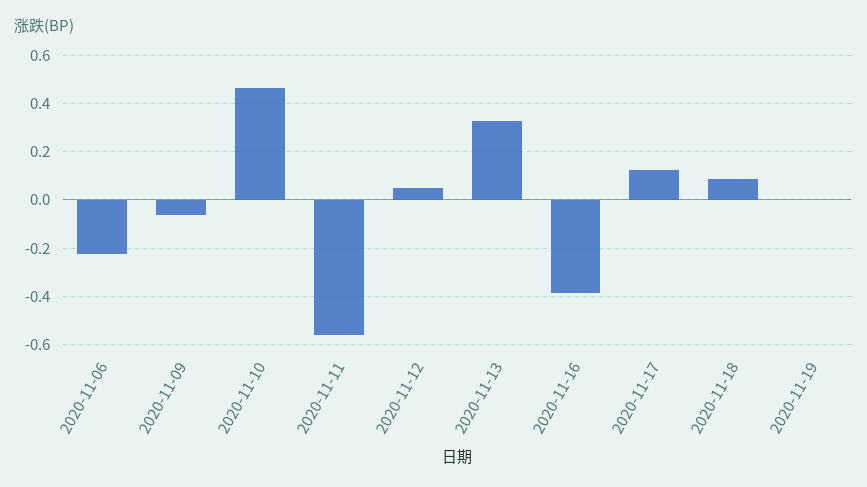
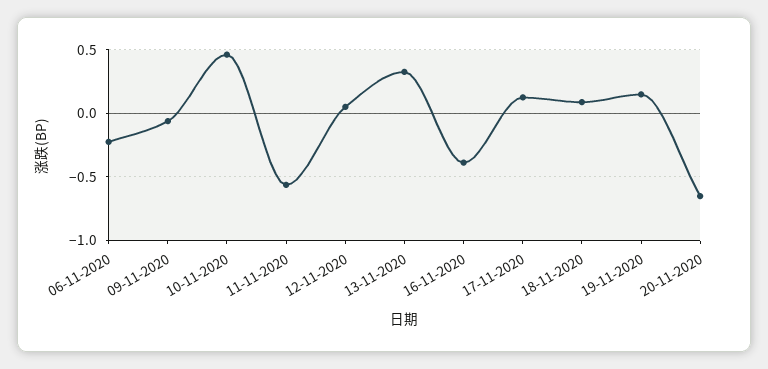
2020-11-19: 0 -> 0.15
20-11-2020: none -> -0.65

